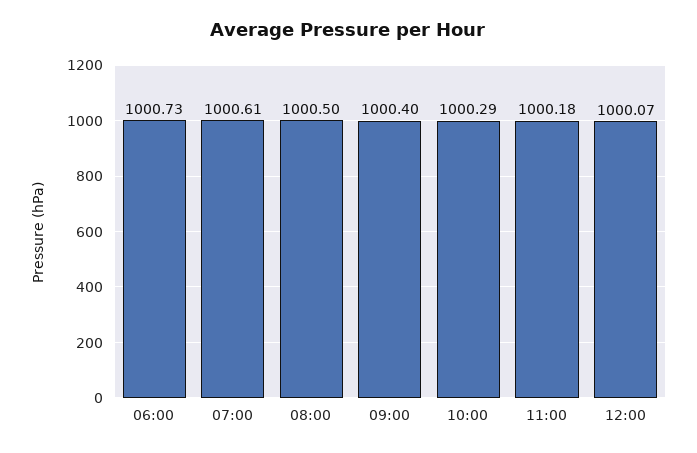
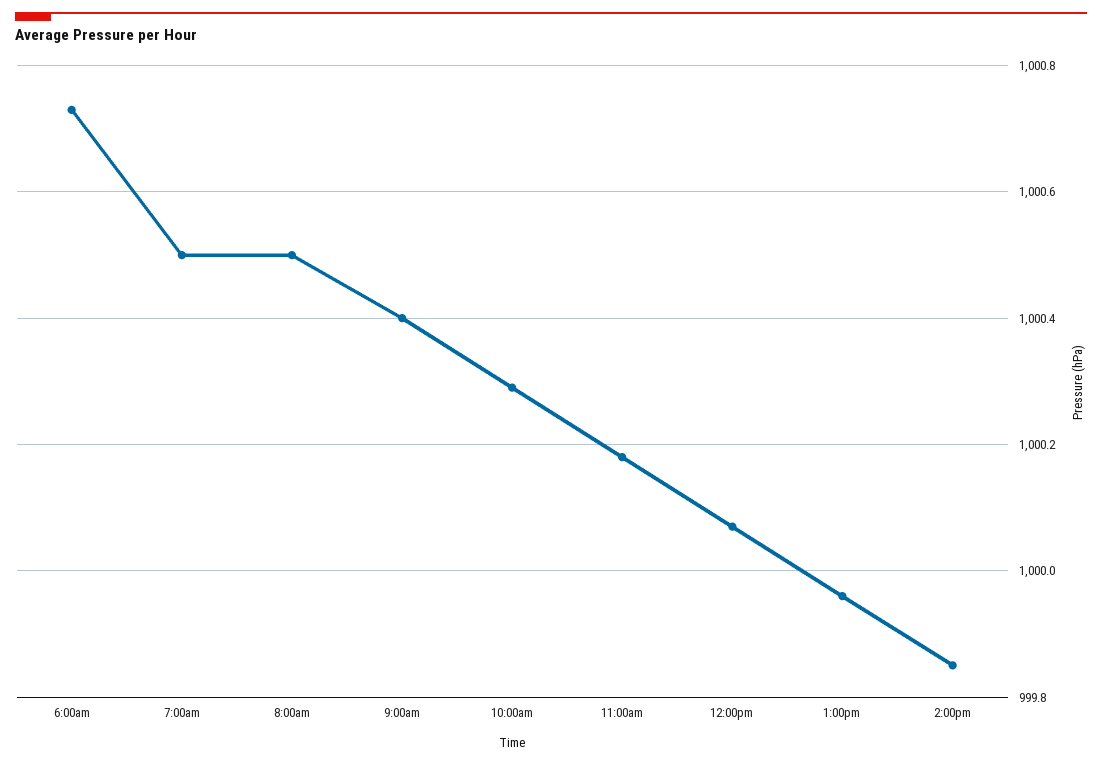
07:00: 1000.61 -> 1000.5
1:00pm: none -> 999.95
2:00pm: none -> 999.85

